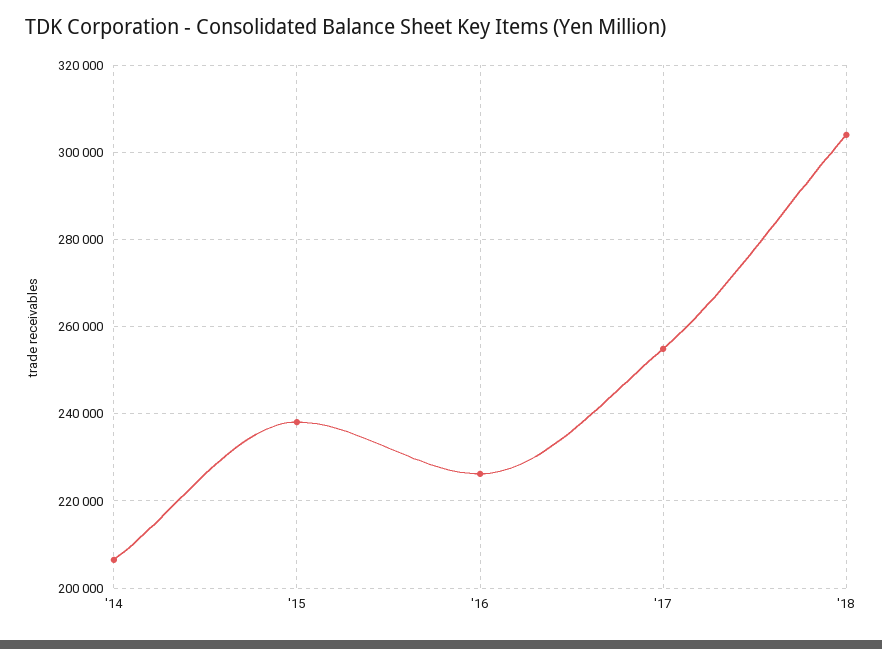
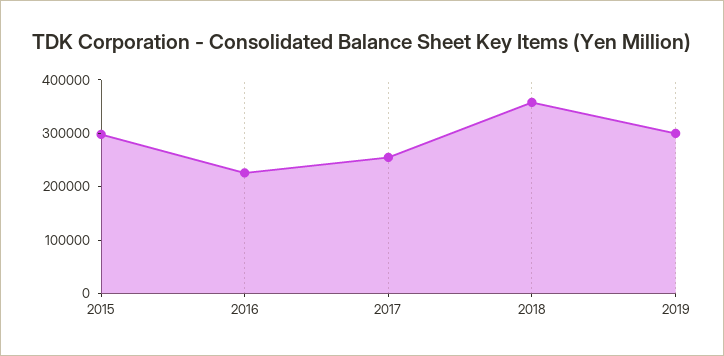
'14: 206000 -> none
'15: 238000 -> 300000
'18: 304000 -> 360000
2019: none -> 300000

